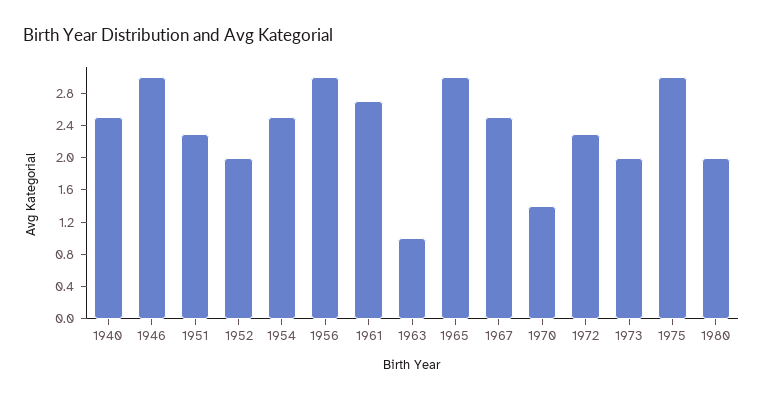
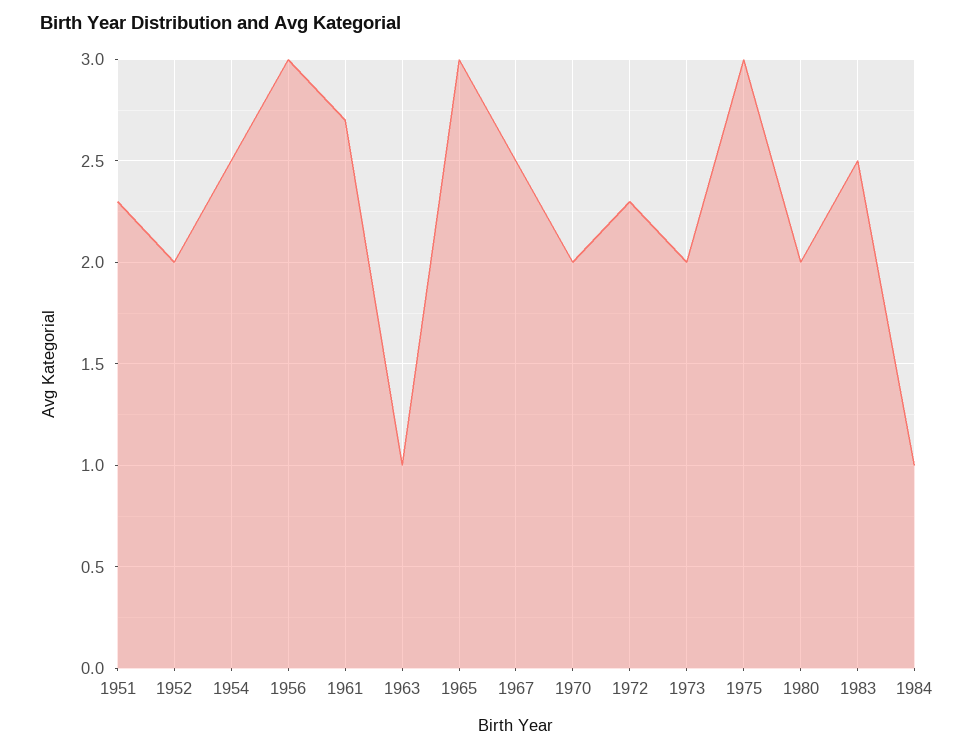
1940: 2.5 -> none
1946: 3 -> none
1970: 1.4 -> 2
1983: none -> 2.5
1984: none -> 1

